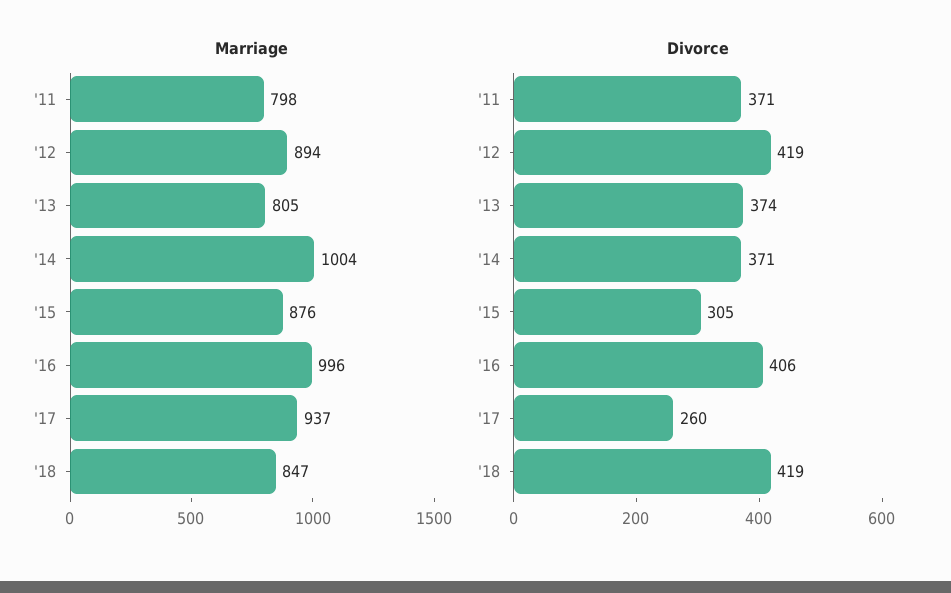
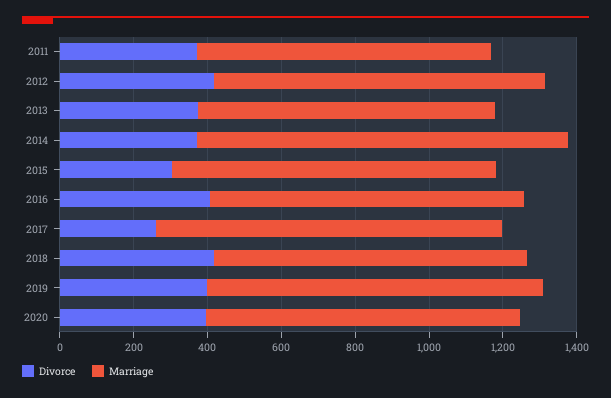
Marriage, '16: 996 -> 850
Divorce, 2019: none -> 400
Marriage, 2019: none -> 900
Divorce, 2020: none -> 400
Marriage, 2020: none -> 850

